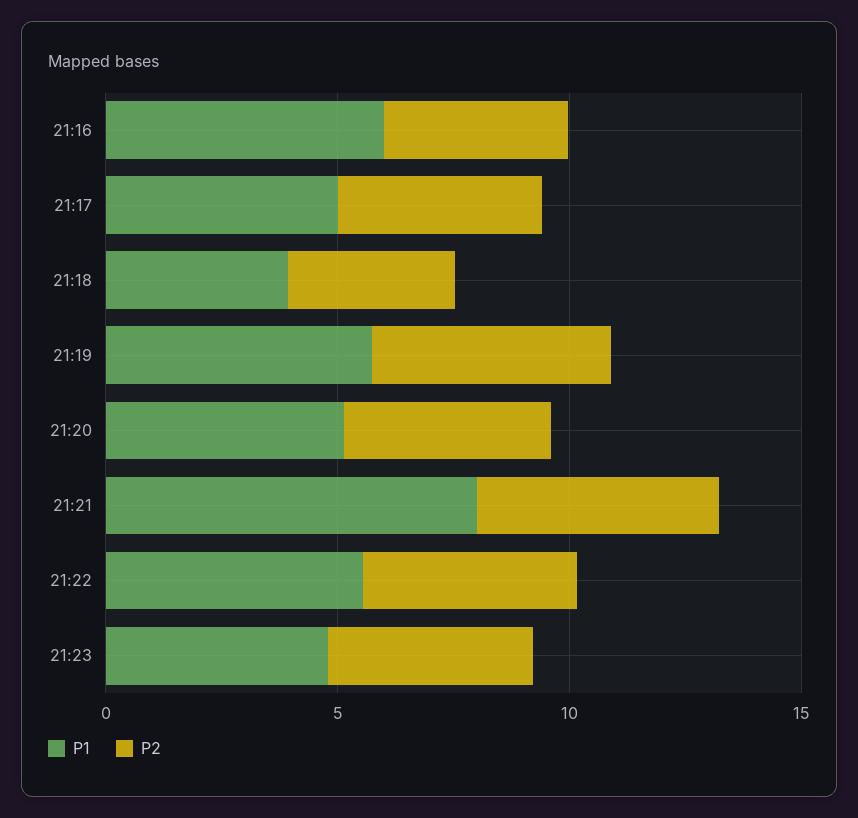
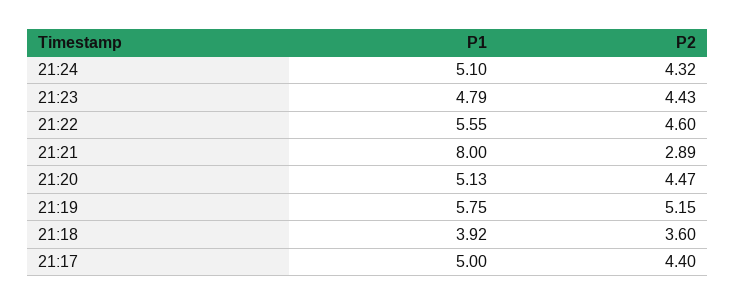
P1, 21:16: 6 -> none
P2, 21:16: 4 -> none
P2, 21:21: 5 -> 2.89
P1, 21:24: none -> 5.1
P2, 21:24: none -> 4.32

